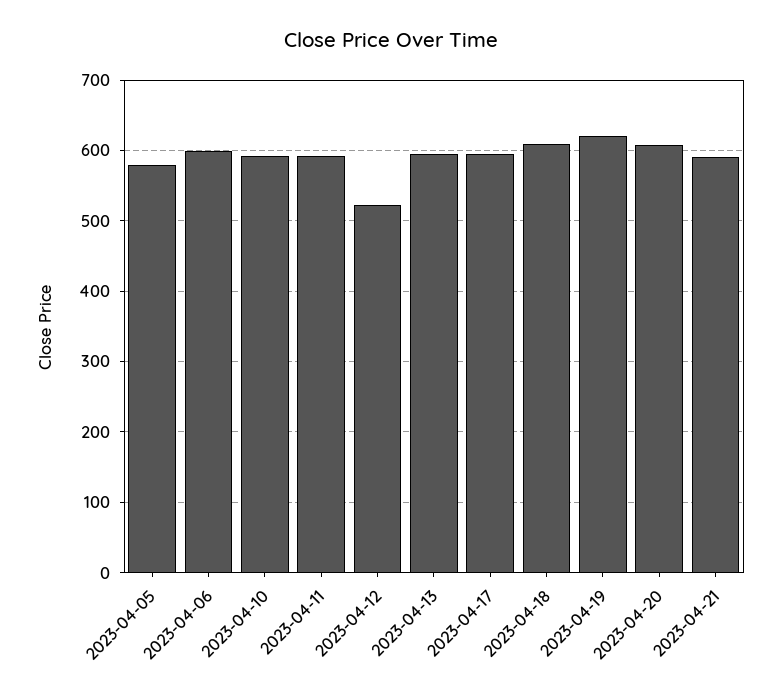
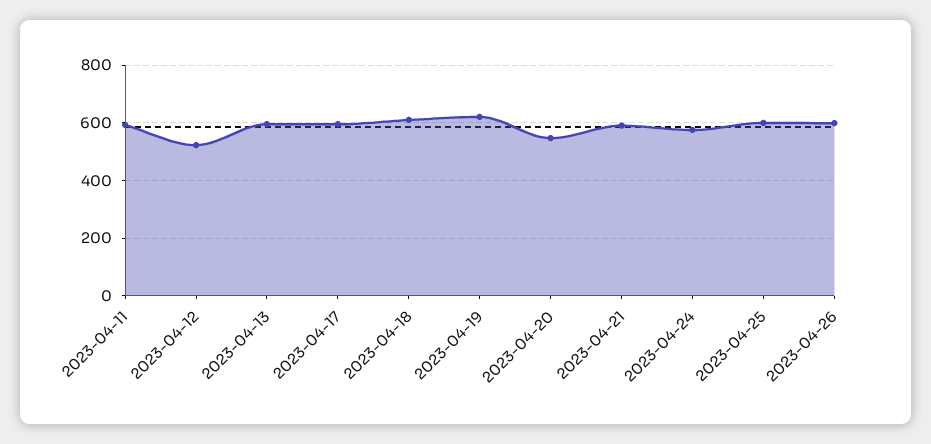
2023-04-05: 580 -> none
2023-04-06: 600 -> none
2023-04-10: 590 -> none
2023-04-20: 610 -> 550
2023-04-24: none -> 575
2023-04-25: none -> 600
2023-04-26: none -> 600

